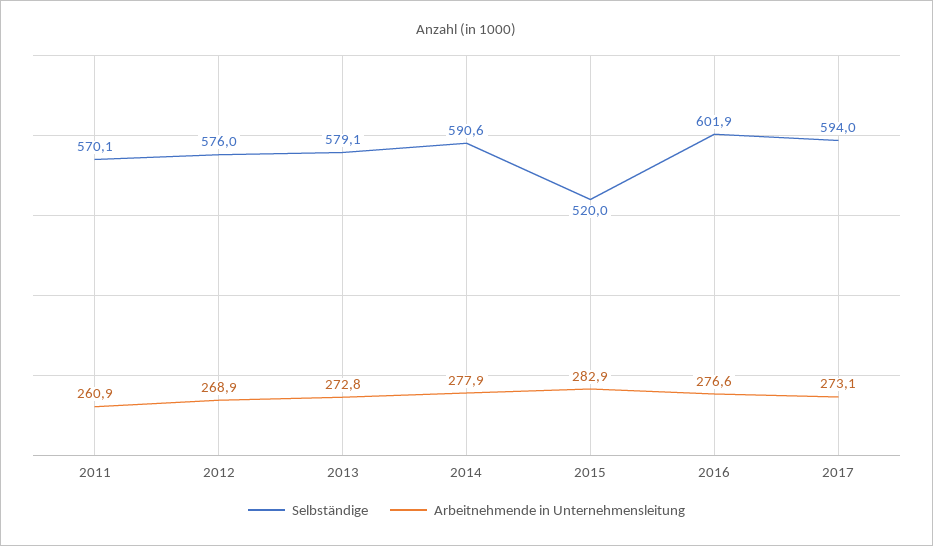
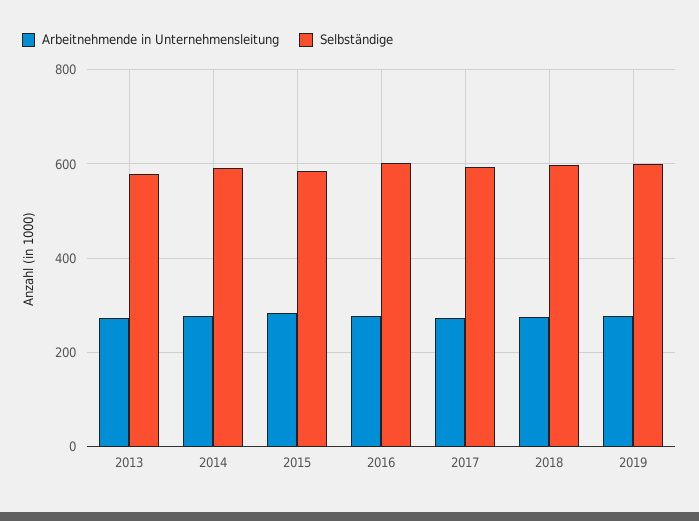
Selbständige, 2011: 570.1 -> none
Arbeitnehmende in Unternehmensleitung, 2011: 260.9 -> none
Selbständige, 2012: 576 -> none
Arbeitnehmende in Unternehmensleitung, 2012: 268.9 -> none
Selbständige, 2015: 520 -> 580
Arbeitnehmende in Unternehmensleitung, 2018: none -> 280
Selbständige, 2018: none -> 600
Arbeitnehmende in Unternehmensleitung, 2019: none -> 280
Selbständige, 2019: none -> 600

